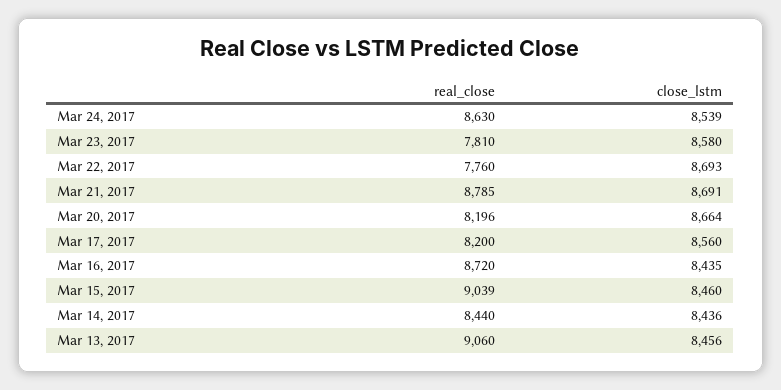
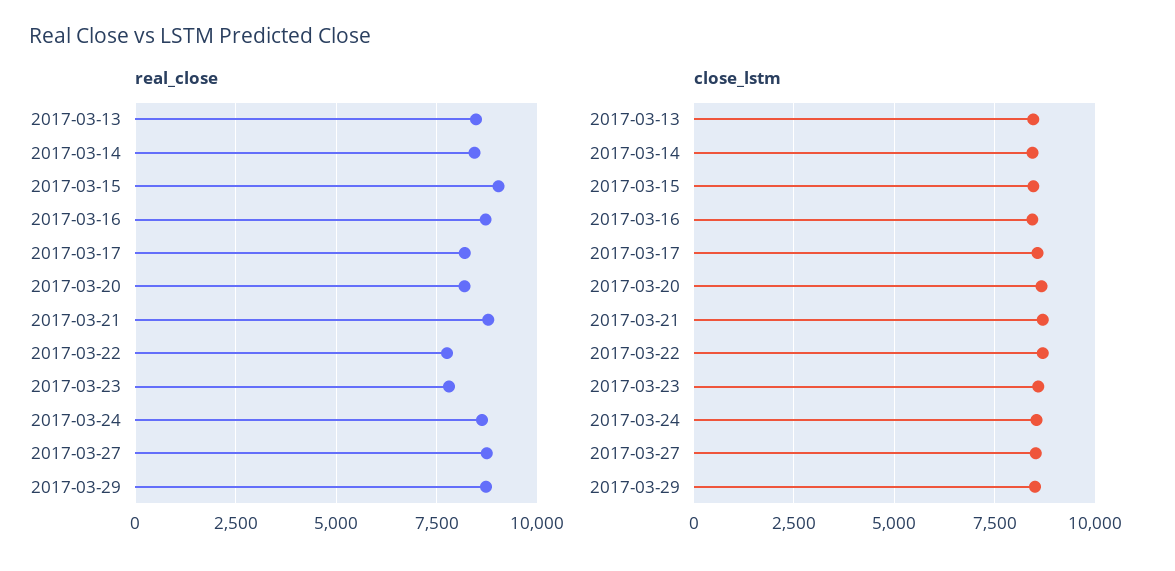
real_close, Mar 13, 2017: 9060 -> 8500
real_close, 2017-03-27: none -> 8750
real_close, 2017-03-29: none -> 8750
close_lstm, 2017-03-27: none -> 8500
close_lstm, 2017-03-29: none -> 8500

